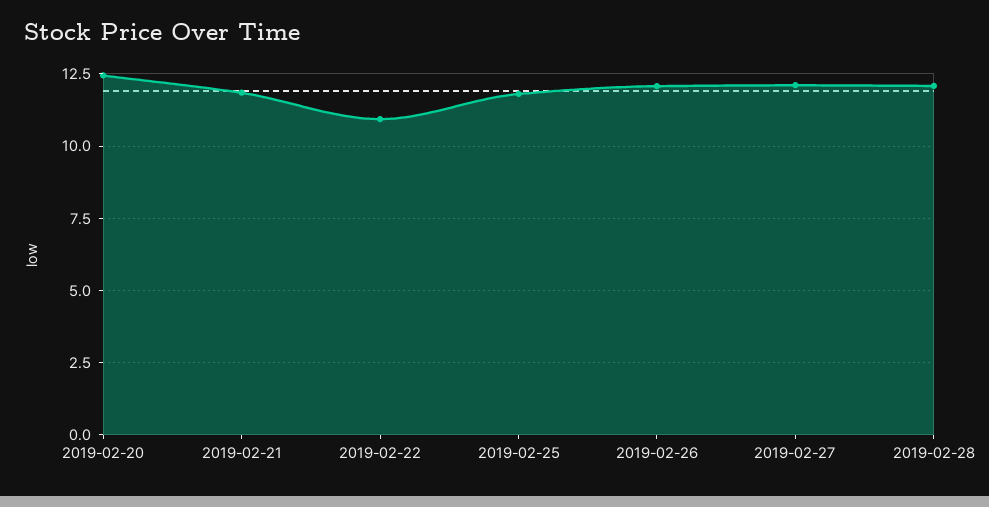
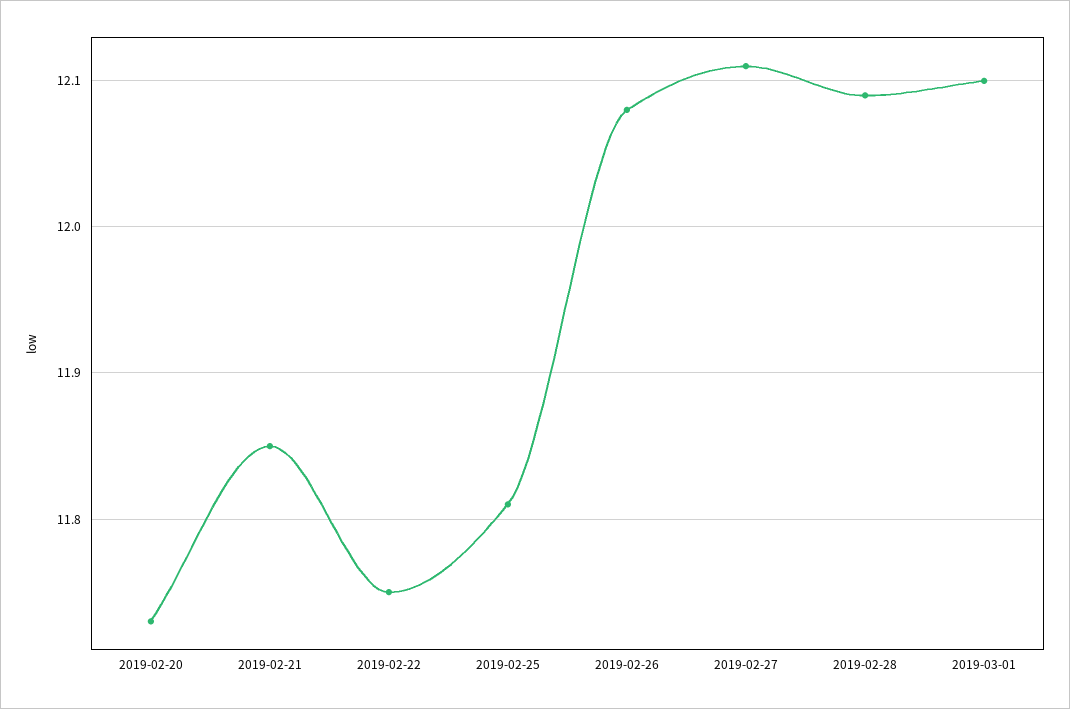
2019-02-20: 12.5 -> 11.73
2019-02-22: 11 -> 11.75
2019-03-01: none -> 12.1

